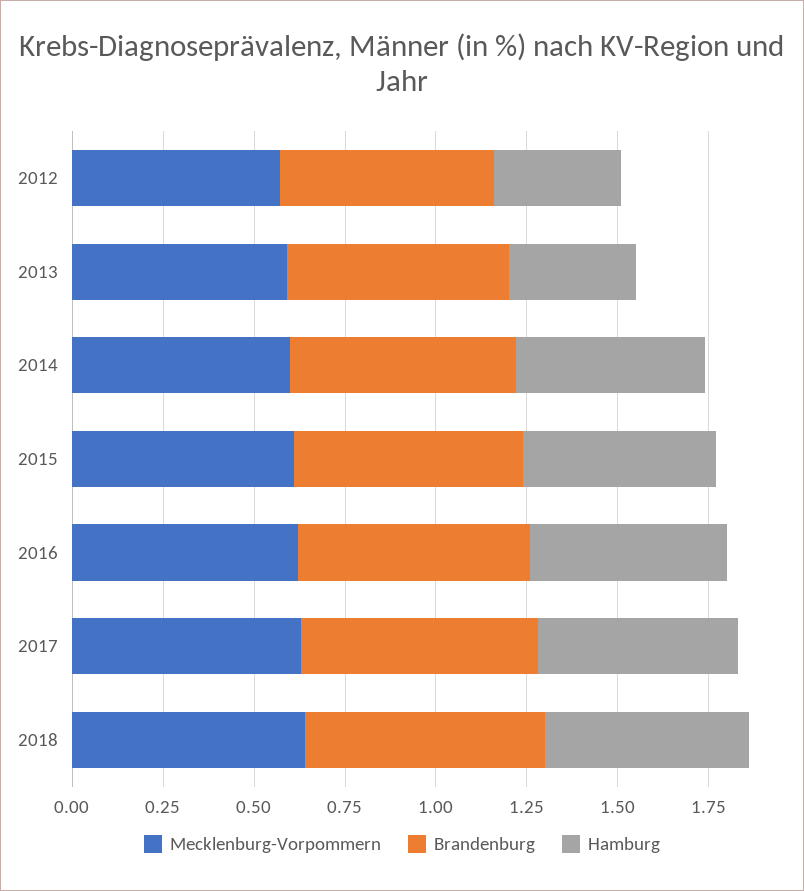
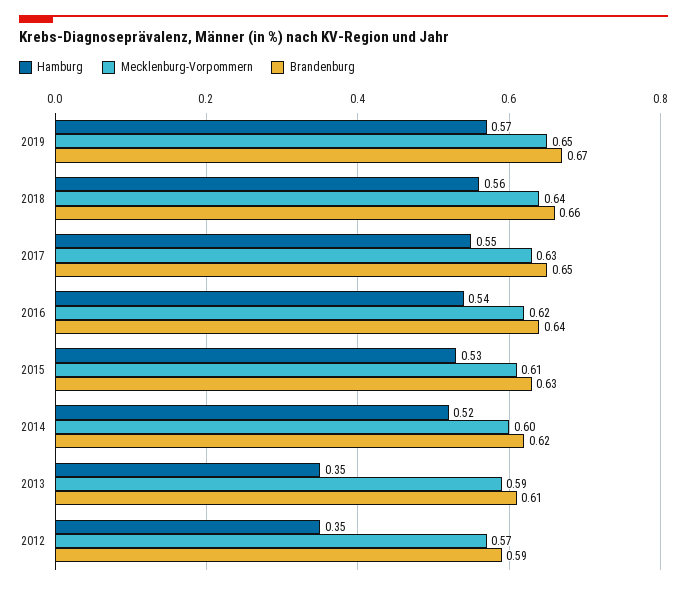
Hamburg, 2019: none -> 0.57
Mecklenburg-Vorpommern, 2019: none -> 0.65
Brandenburg, 2019: none -> 0.67

